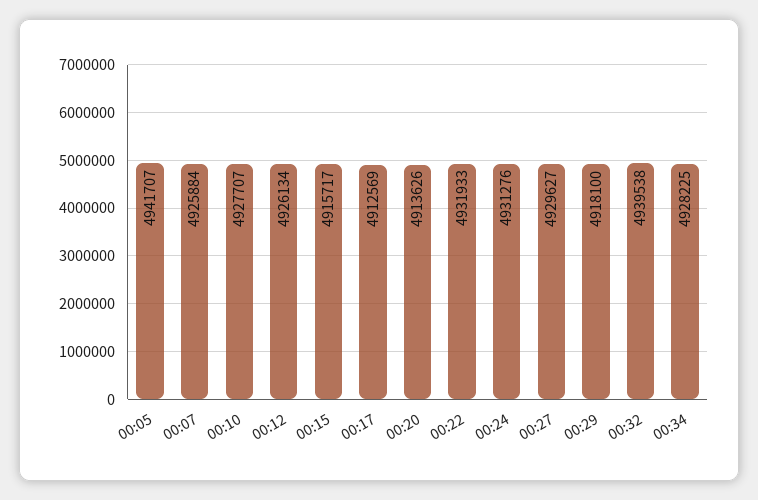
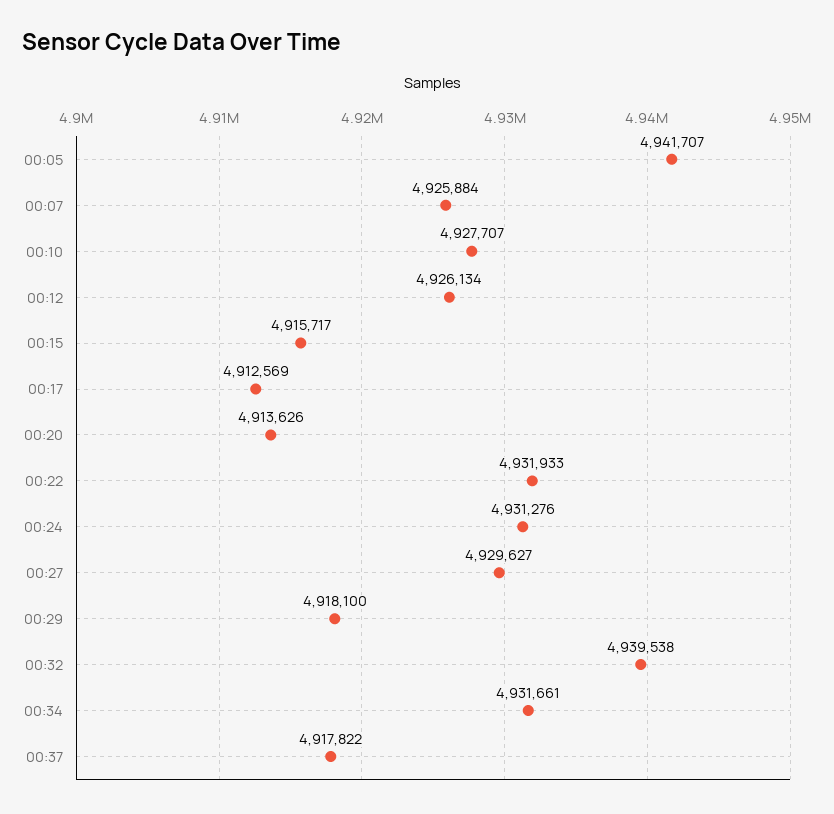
00:34: 4928225 -> 4931661
00:37: none -> 4917822

